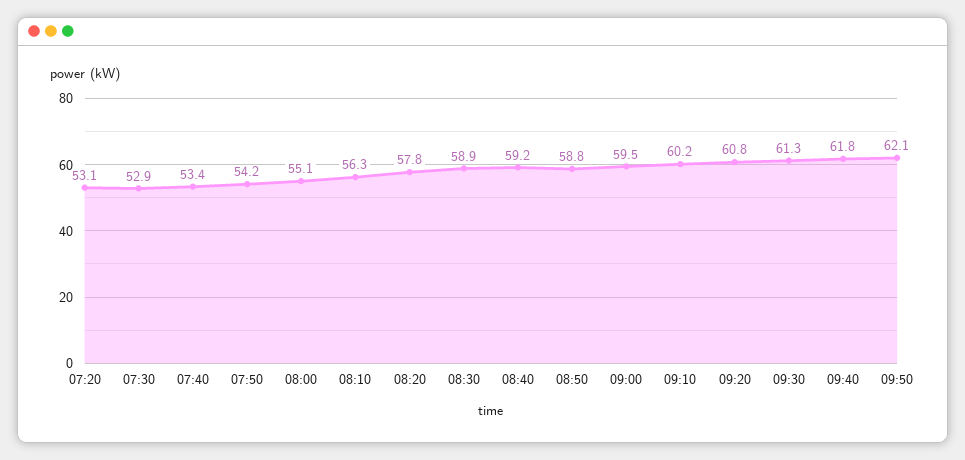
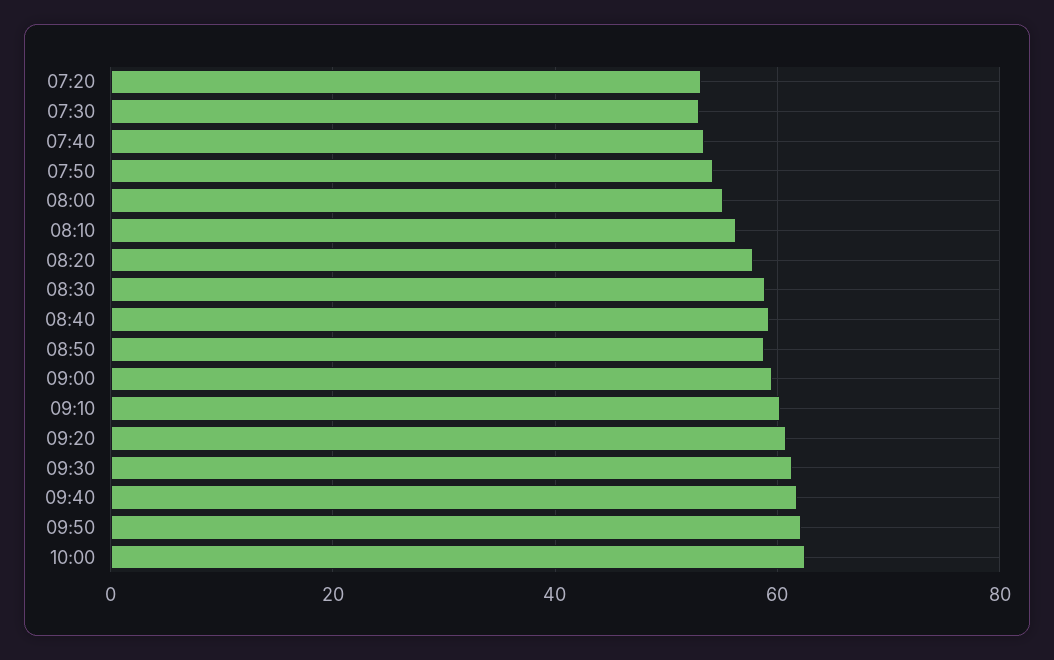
10:00: none -> 62

